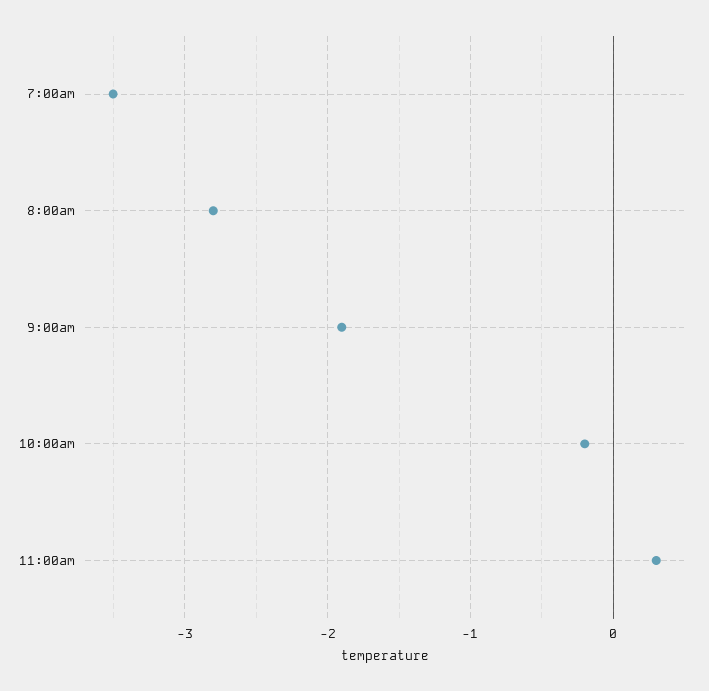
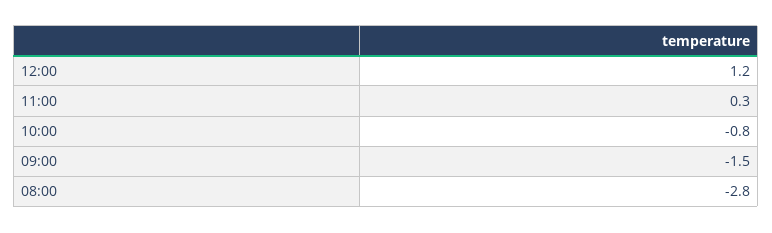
7:00am: -3.5 -> none
9:00am: -1.9 -> -1.5
10:00am: -0.2 -> -0.8
12:00: none -> 1.2

